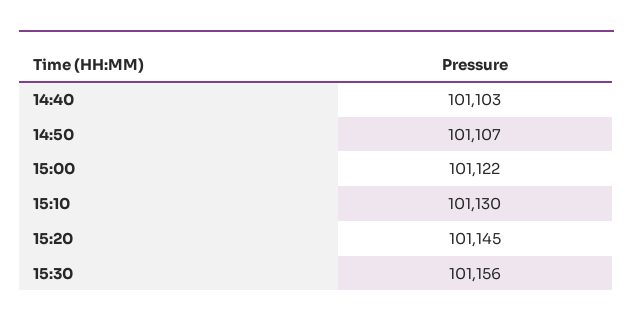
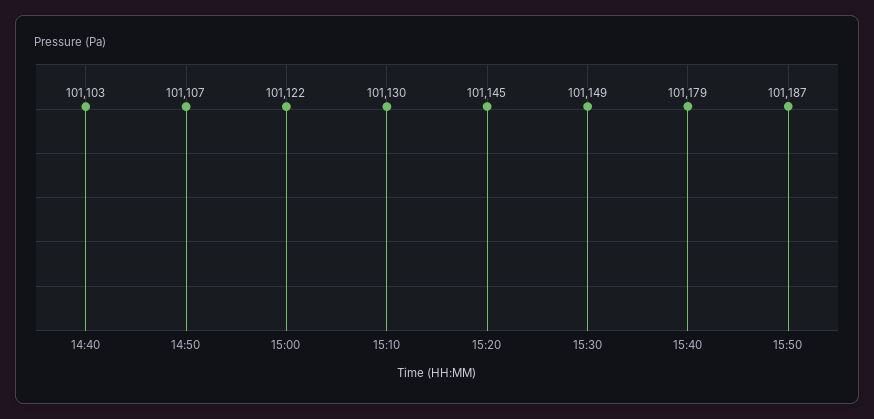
15:30: 101156 -> 101149
15:40: none -> 101179
15:50: none -> 101187

